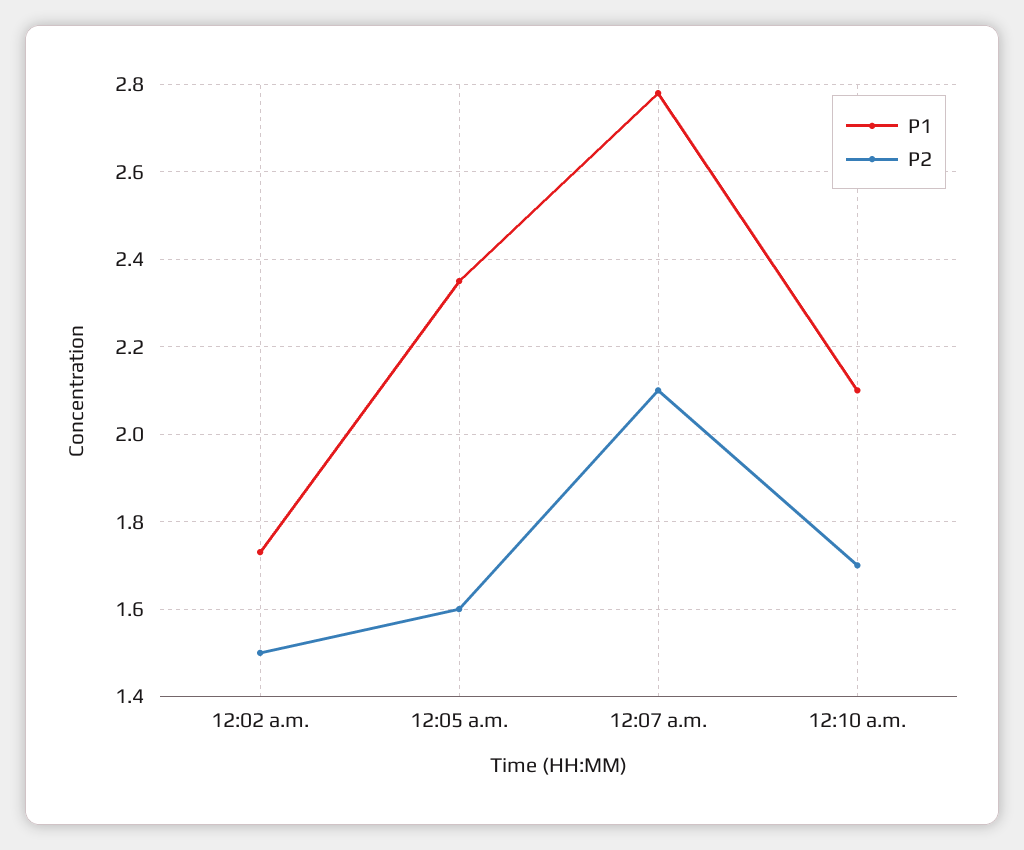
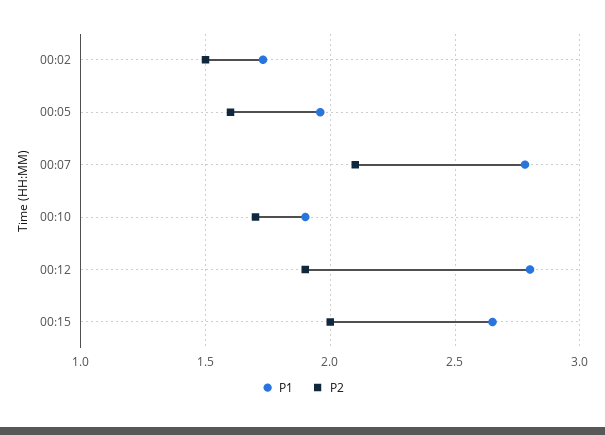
P1, 12:05 a.m.: 2.35 -> 1.95
P1, 12:10 a.m.: 2.1 -> 1.9
P1, 00:12: none -> 2.8
P2, 00:12: none -> 1.9
P1, 00:15: none -> 2.65
P2, 00:15: none -> 2

